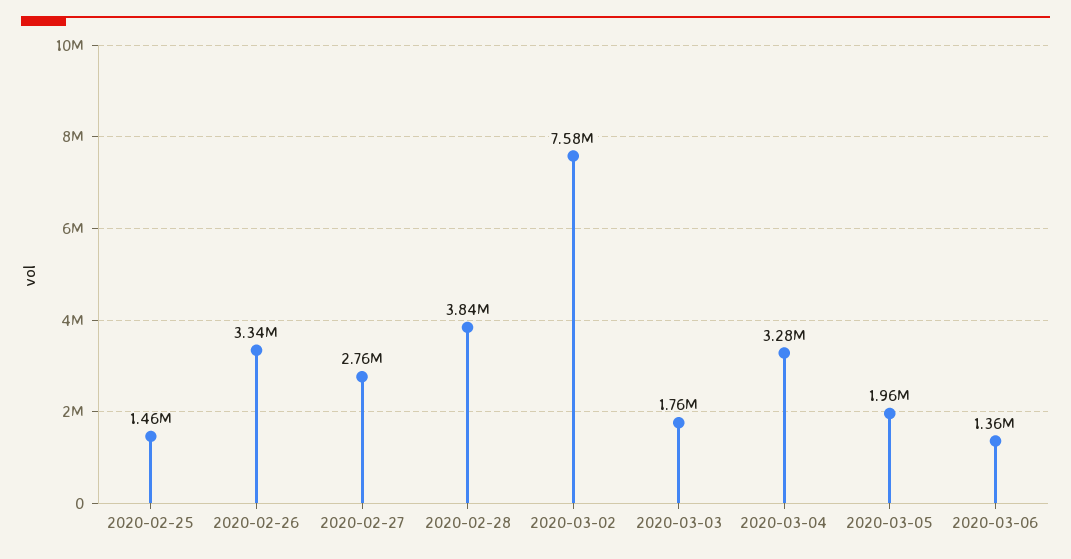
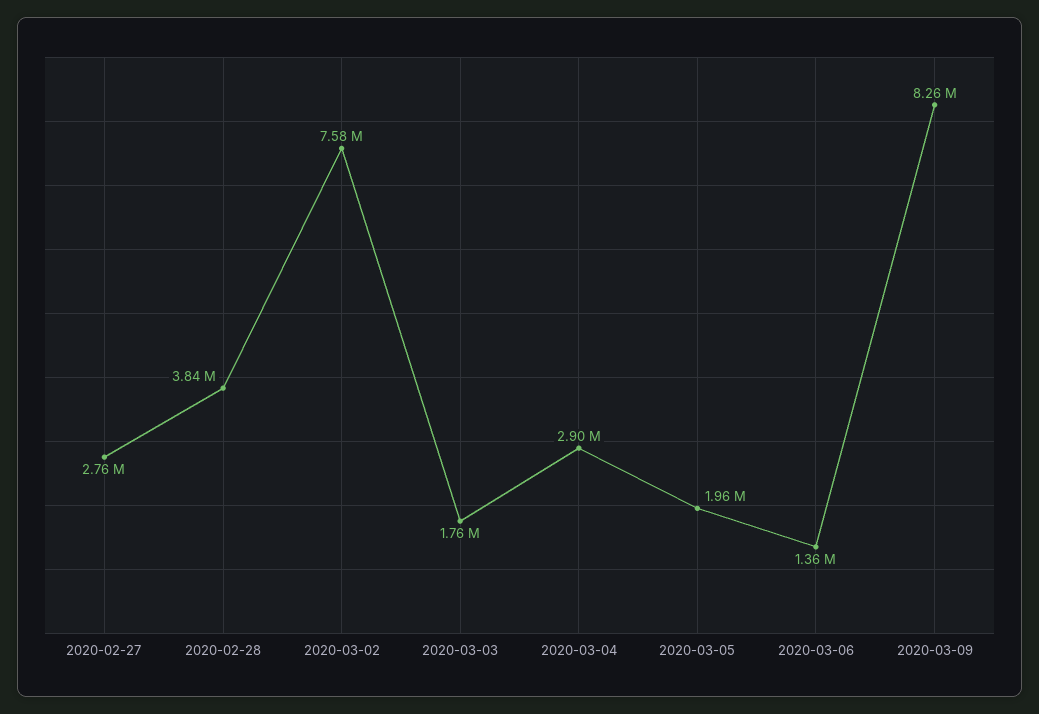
2020-02-25: 1460000 -> none
2020-02-26: 3340000 -> none
2020-03-04: 3280000 -> 2900000
2020-03-09: none -> 8260000

